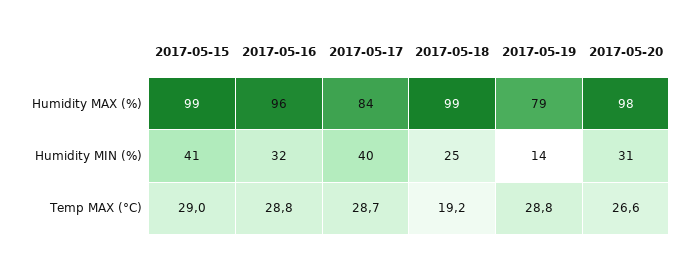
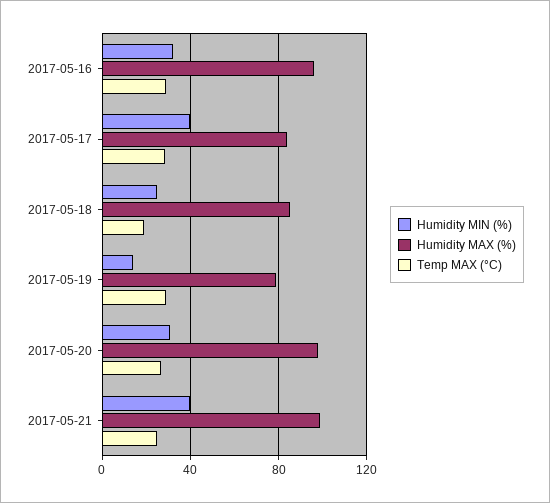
Humidity MAX (%), 2017-05-15: 99 -> none
Humidity MAX (%), 2017-05-18: 99 -> 85
Humidity MIN (%), 2017-05-15: 41 -> none
Temp MAX (°C), 2017-05-15: 29 -> none
Humidity MIN (%), 2017-05-21: none -> 40
Humidity MAX (%), 2017-05-21: none -> 100
Temp MAX (°C), 2017-05-21: none -> 25

